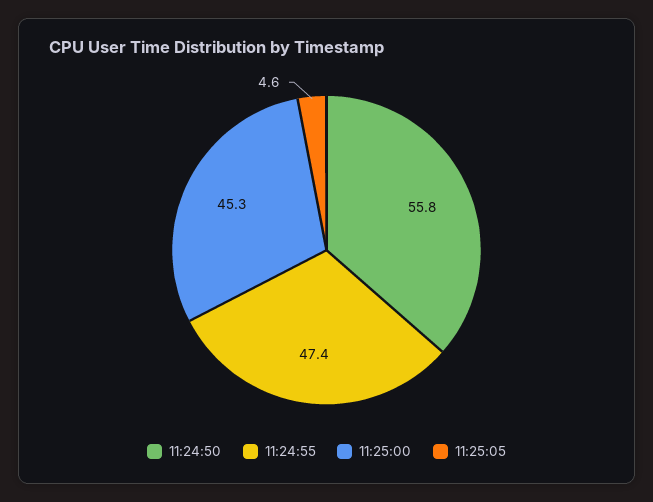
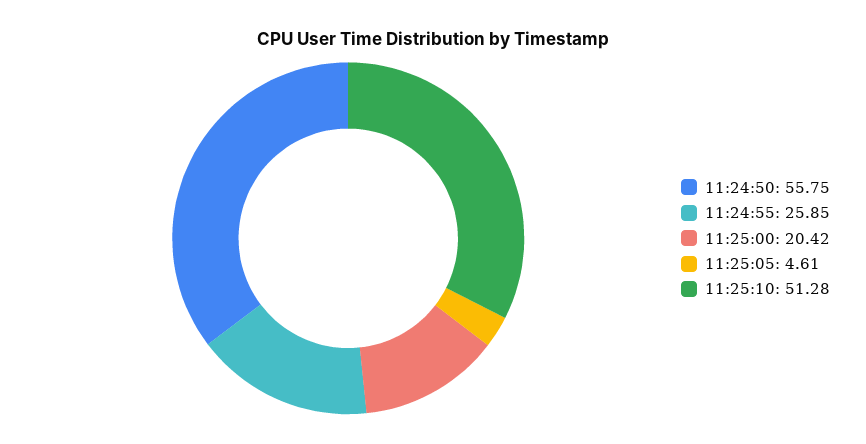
11:24:55: 47.4 -> 25.85
11:25:00: 45.3 -> 20.42
11:25:10: none -> 51.28

